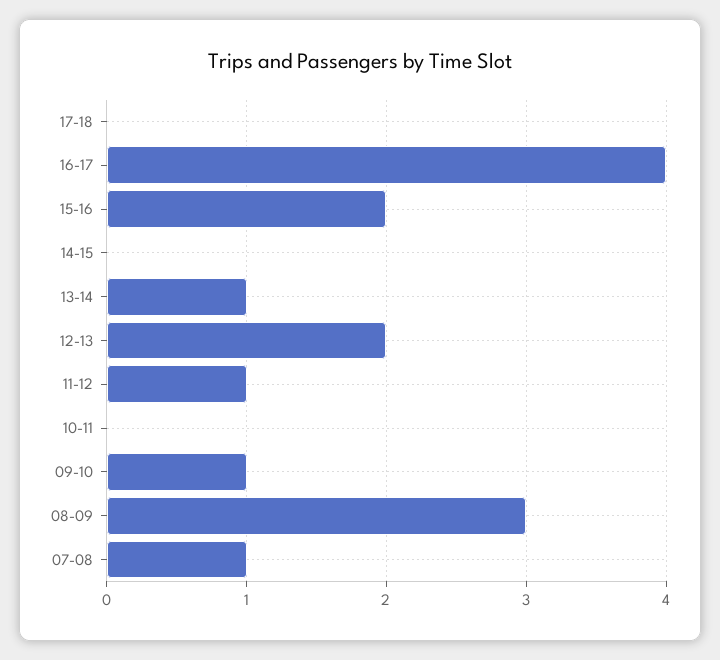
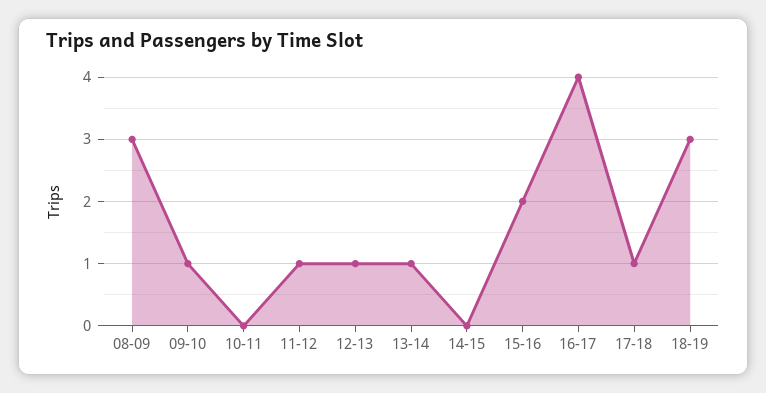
17-18: 0 -> 1
12-13: 2 -> 1
07-08: 1 -> none
18-19: none -> 3

